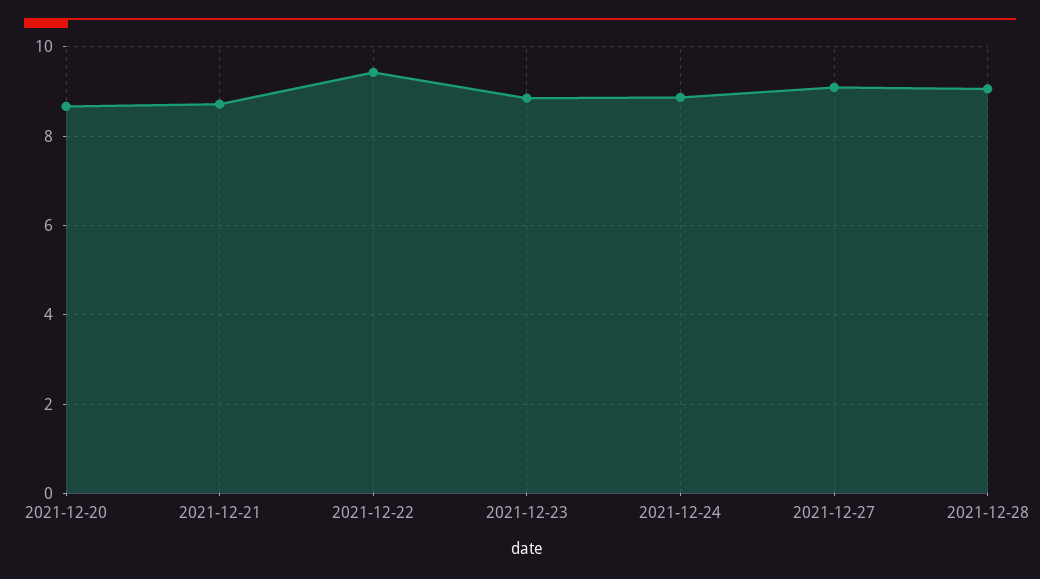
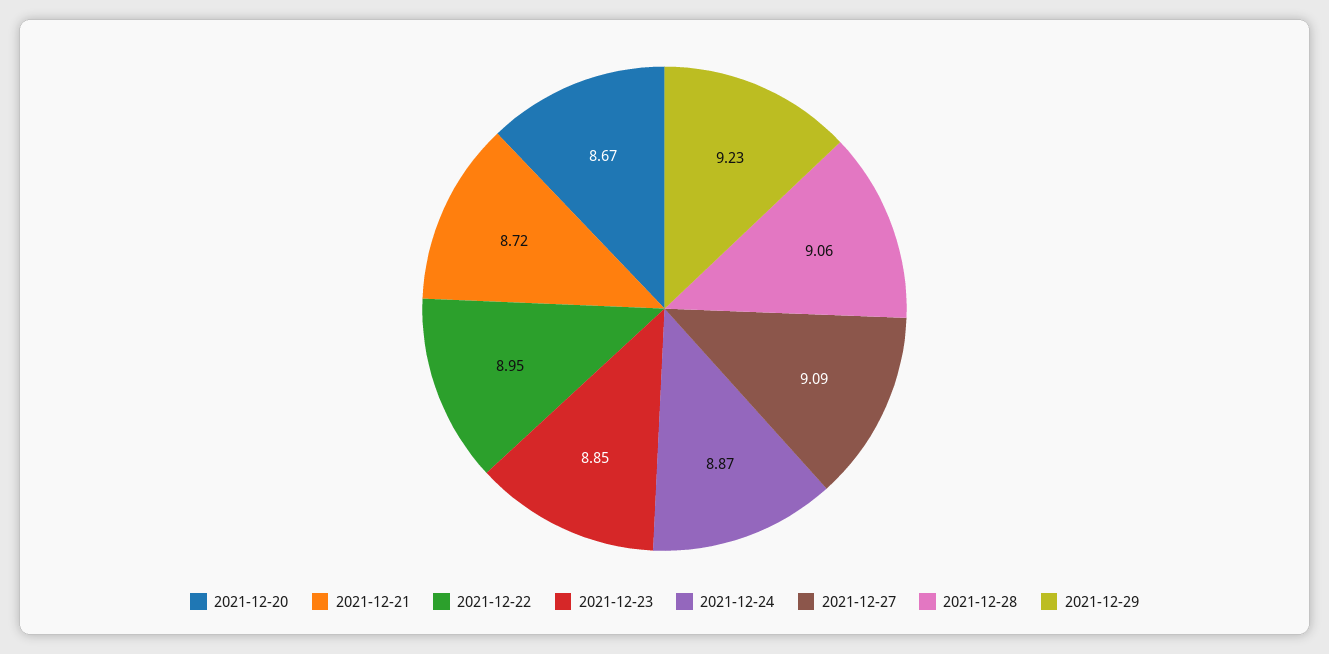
2021-12-22: 9.4 -> 8.95
2021-12-29: none -> 9.23

